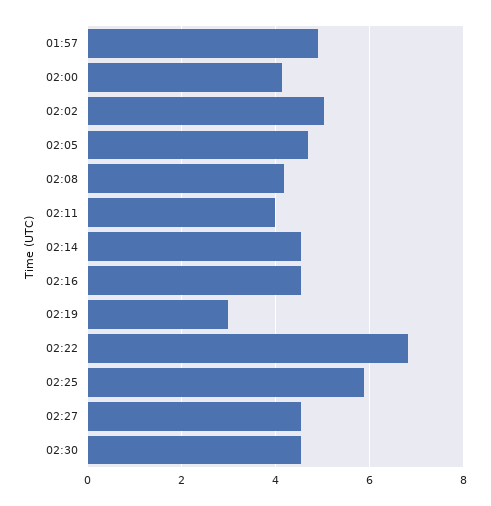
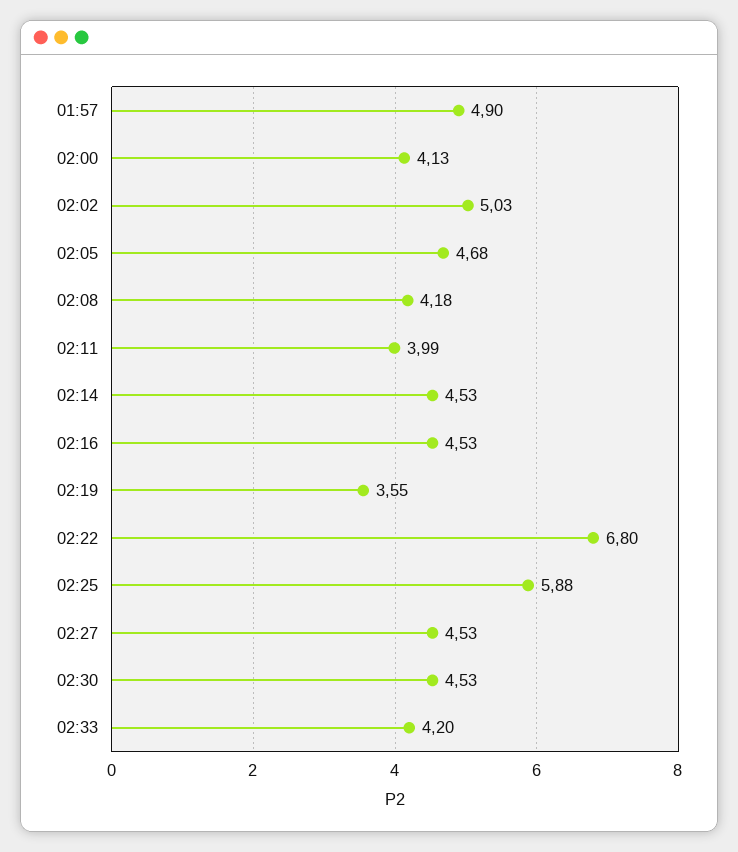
02:19: 3 -> 3.55
02:33: none -> 4.2

